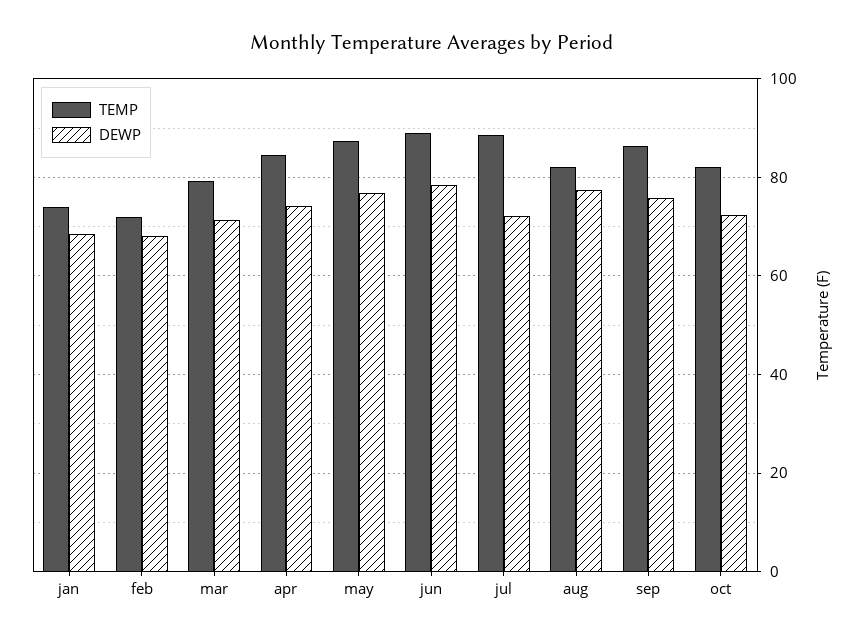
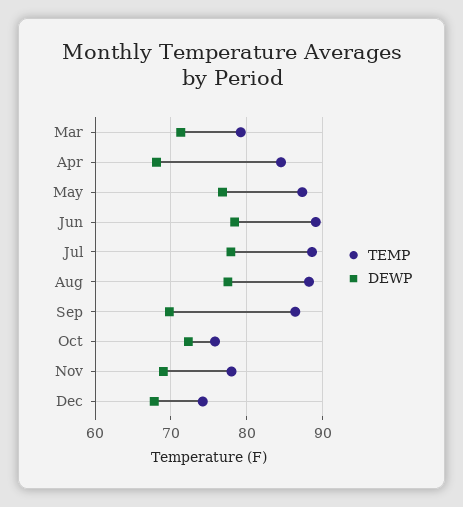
TEMP, jan: 74 -> none
DEWP, jan: 68 -> none
TEMP, feb: 72 -> none
DEWP, feb: 68 -> none
DEWP, apr: 74 -> 68
DEWP, jul: 72 -> 78
TEMP, aug: 82 -> 88
DEWP, sep: 76 -> 70
TEMP, oct: 82 -> 76
TEMP, Nov: none -> 78
DEWP, Nov: none -> 69
TEMP, Dec: none -> 74
DEWP, Dec: none -> 68

